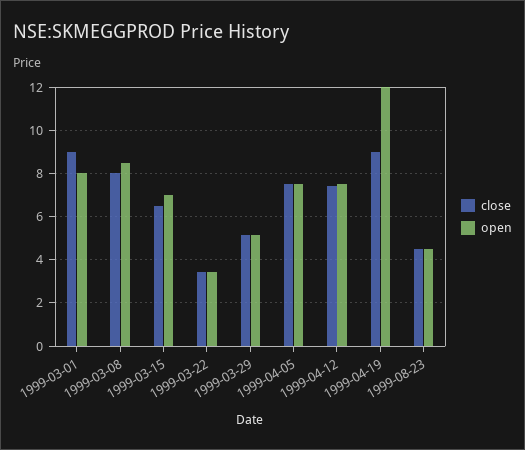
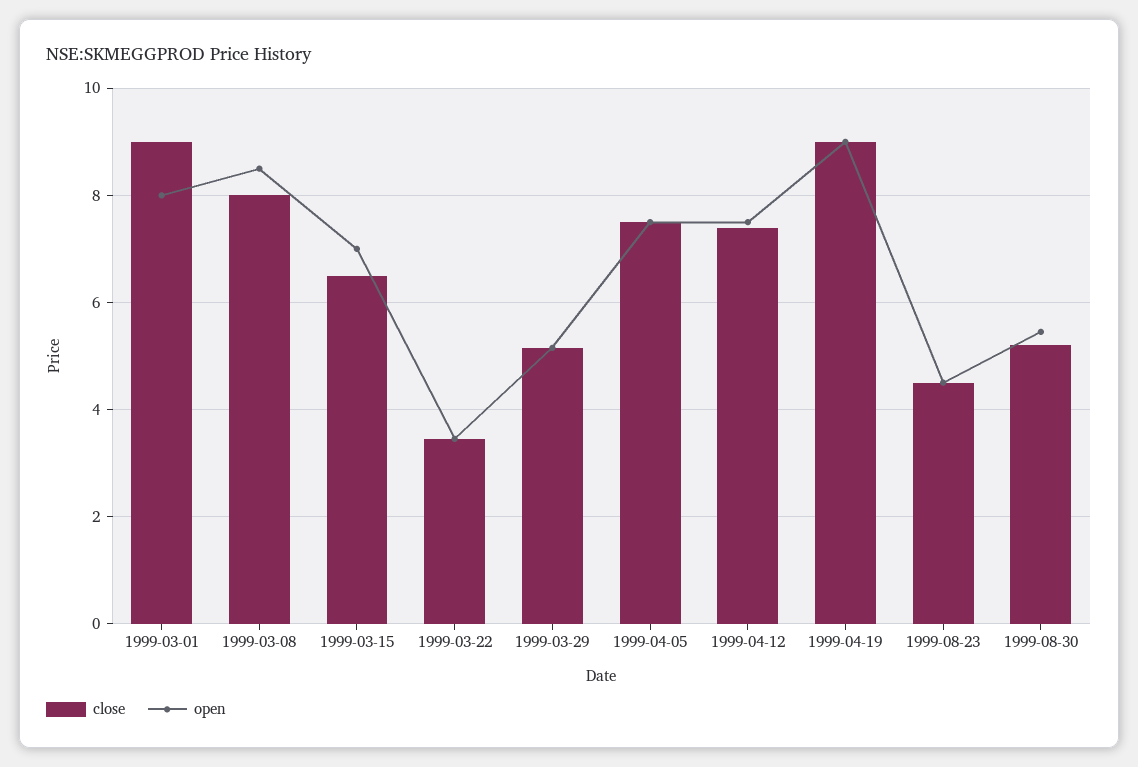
open, 1999-04-19: 12 -> 9
close, 1999-08-30: none -> 5.2
open, 1999-08-30: none -> 5.4

